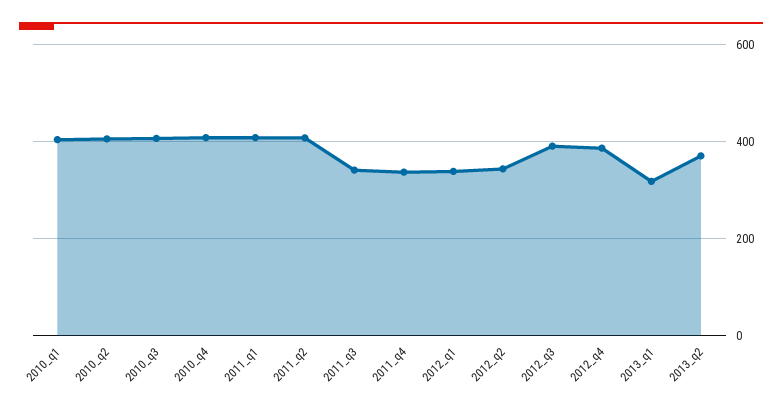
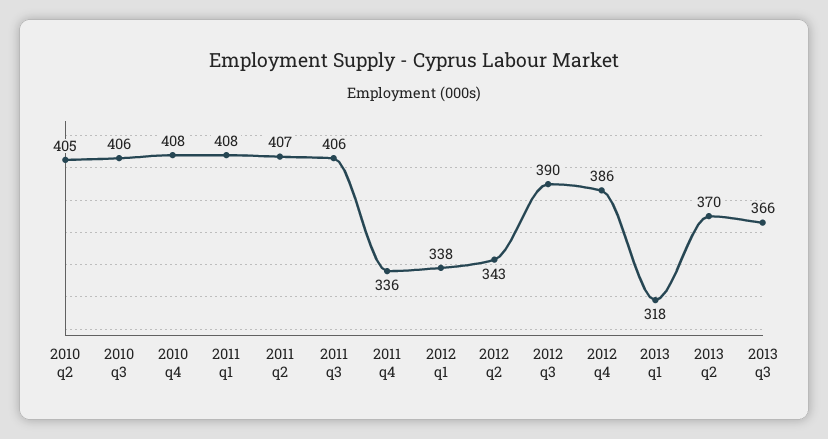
2010_q1: 400 -> none
2011_q3: 340 -> 406
2013 q3: none -> 366

